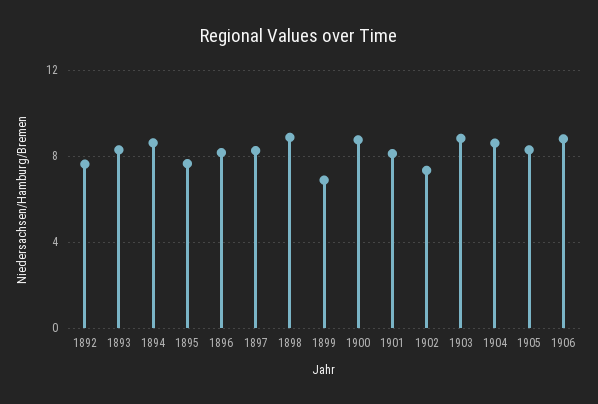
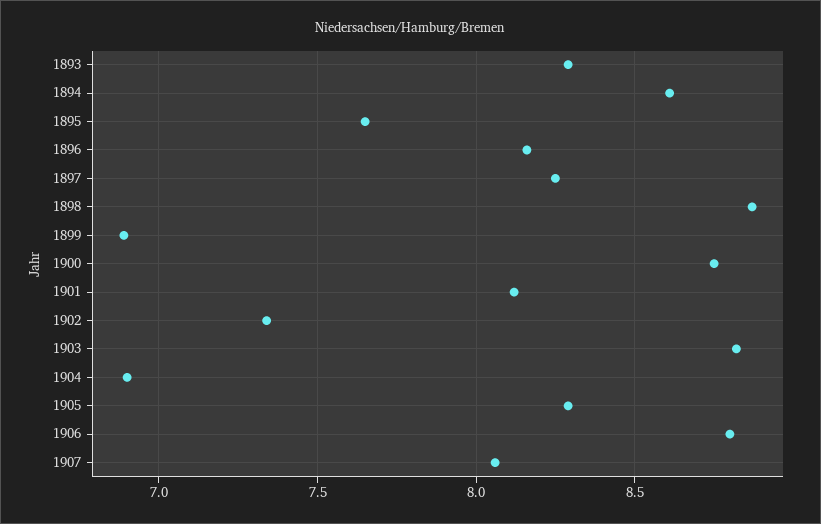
1892: 7.5 -> none
1904: 8.5 -> 6.9
1907: none -> 8.05

